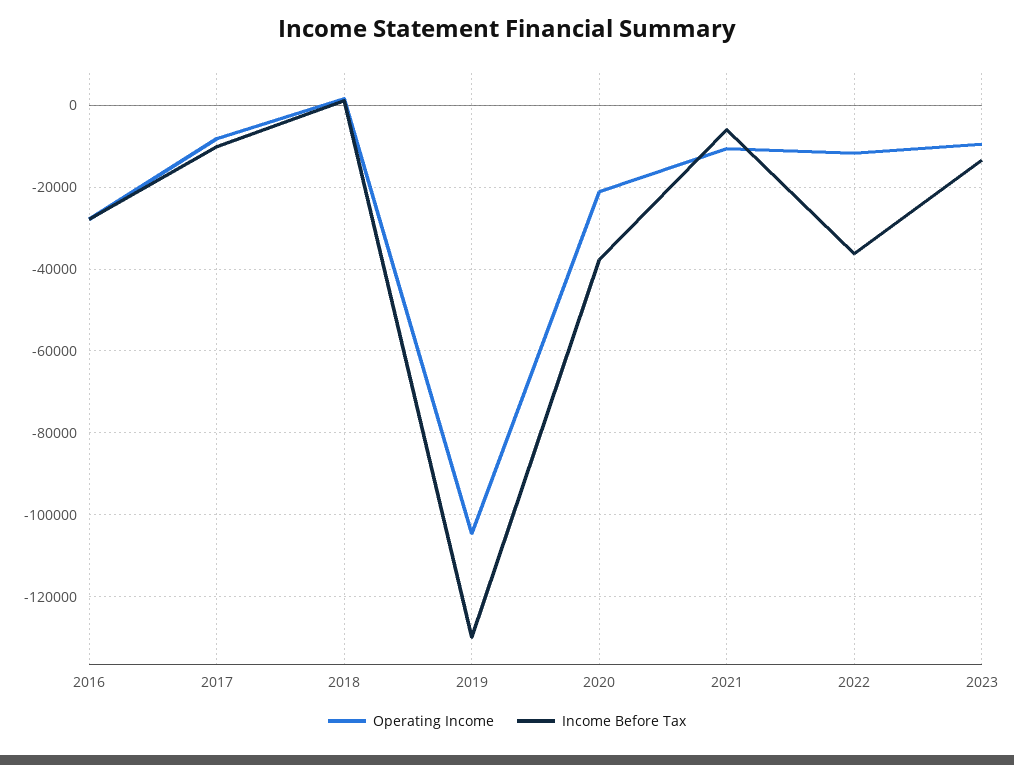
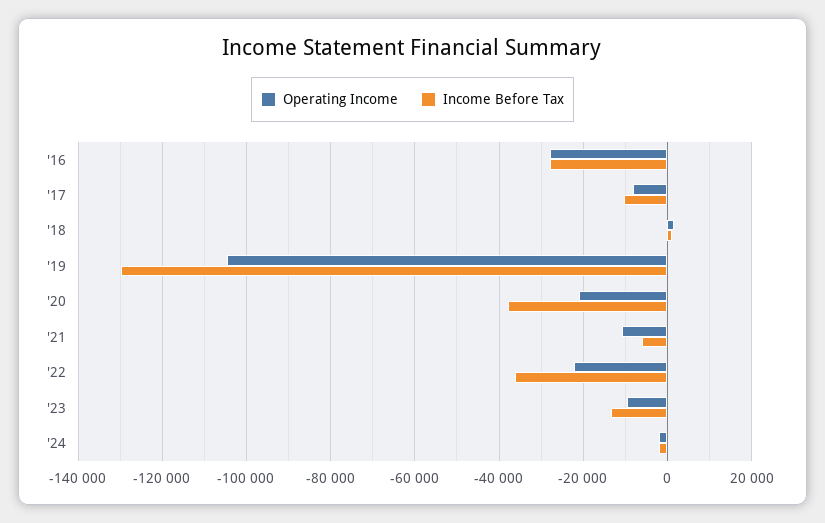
Operating Income, 2022: -12000 -> -22000
Operating Income, '24: none -> -2000
Income Before Tax, '24: none -> -2000

